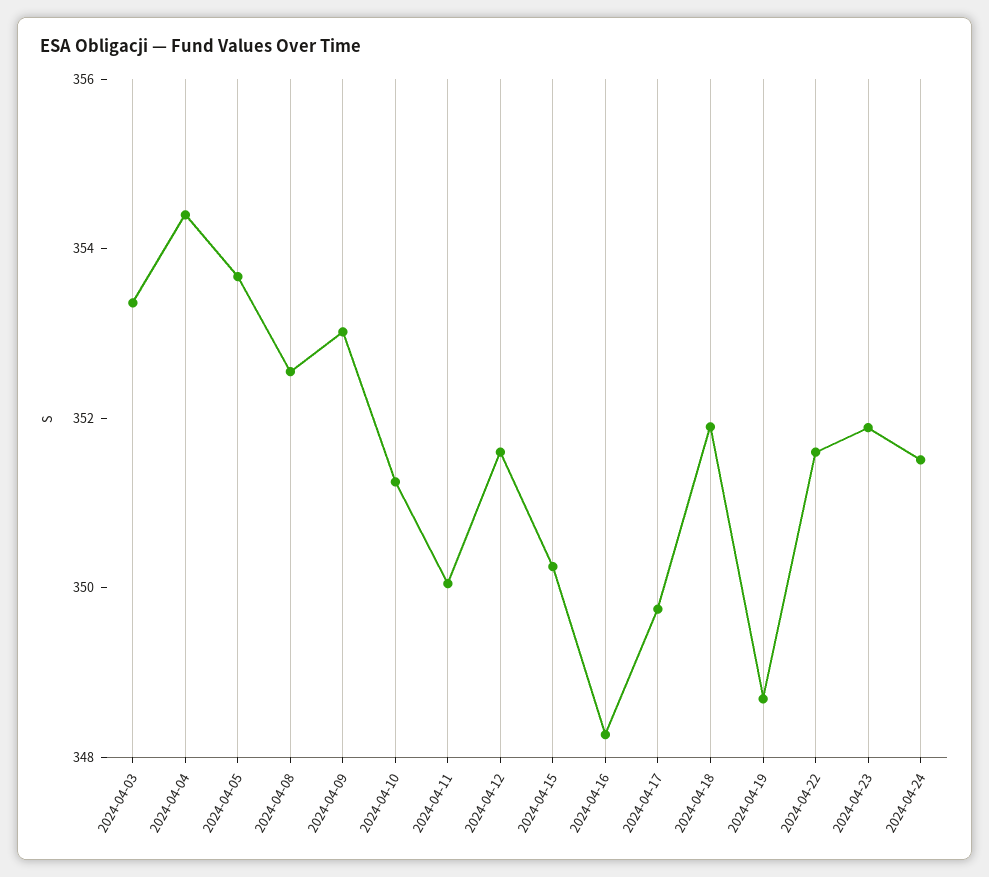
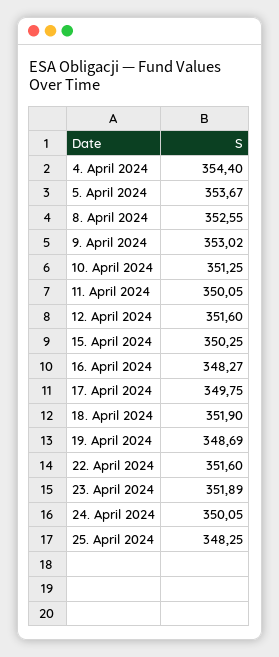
2024-04-03: 353.5 -> none
2024-04-24: 351.5 -> 350.05
25. April 2024: none -> 348.25

